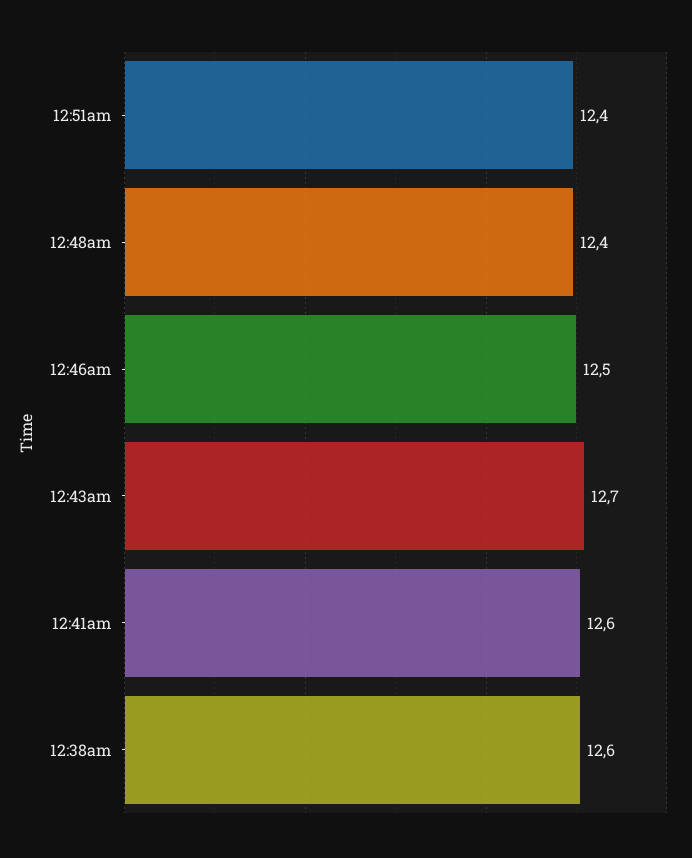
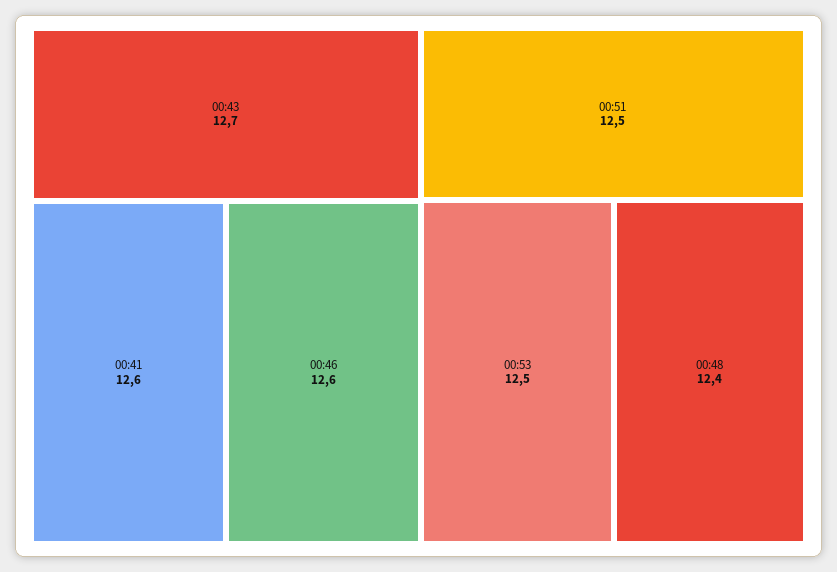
12:51am: 12.4 -> 12.5
12:46am: 12.5 -> 12.6
12:38am: 12.6 -> none
00:53: none -> 12.5

